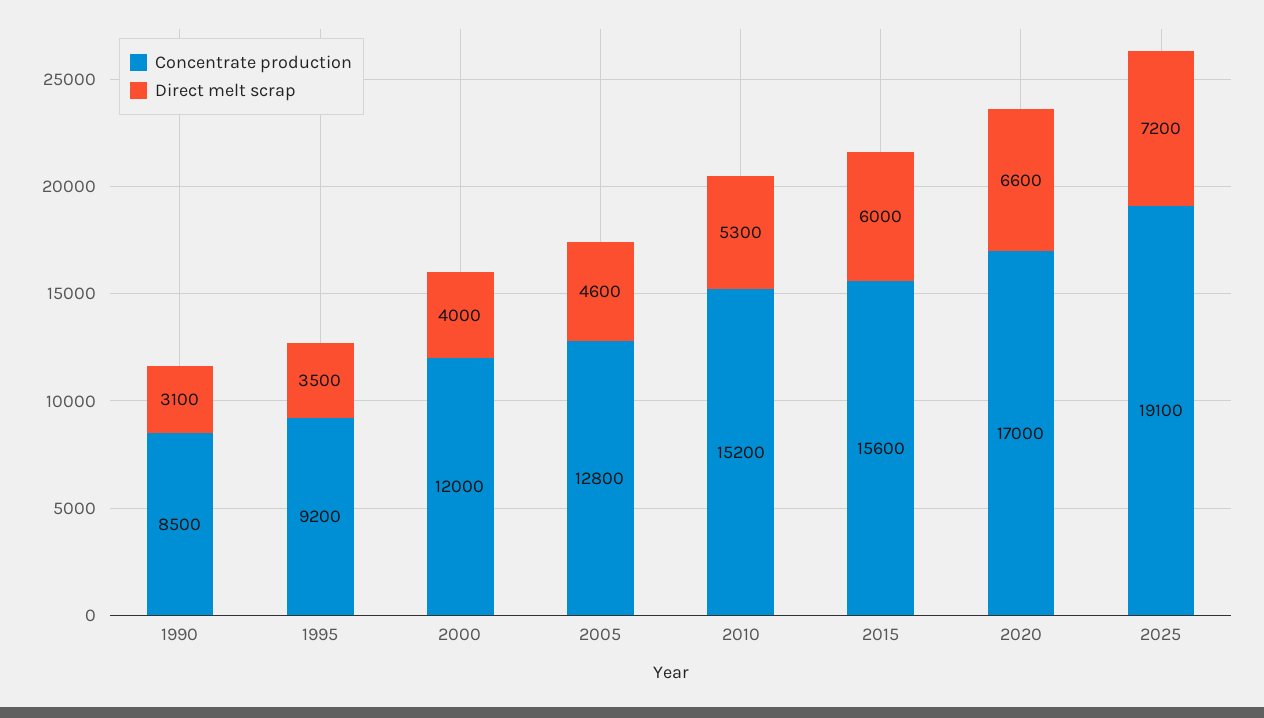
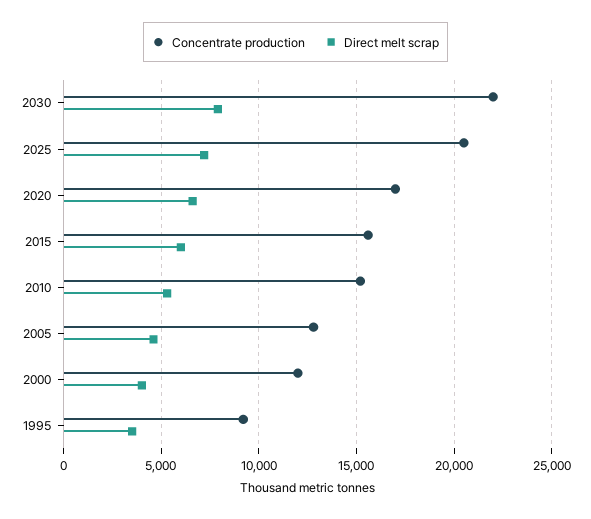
Concentrate production, 1990: 8500 -> none
Direct melt scrap, 1990: 3100 -> none
Concentrate production, 2025: 19100 -> 20500
Concentrate production, 2030: none -> 22000
Direct melt scrap, 2030: none -> 8000

